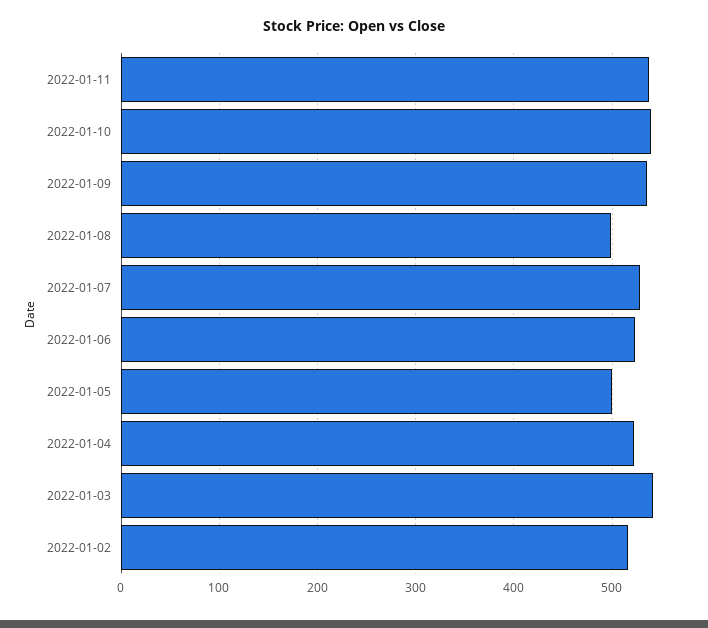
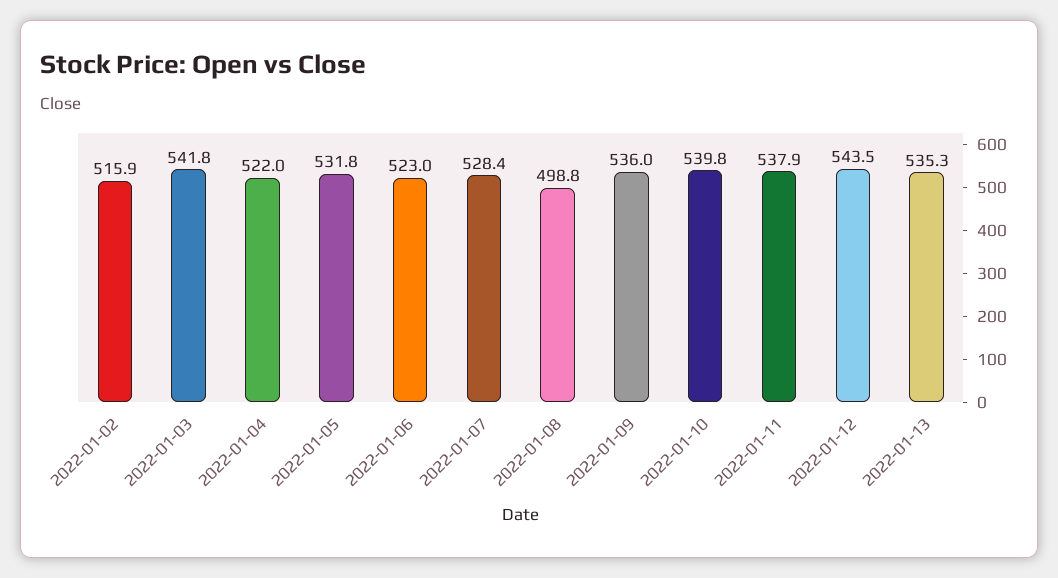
2022-01-05: 500 -> 531.8
2022-01-12: none -> 543.5
2022-01-13: none -> 535.3

